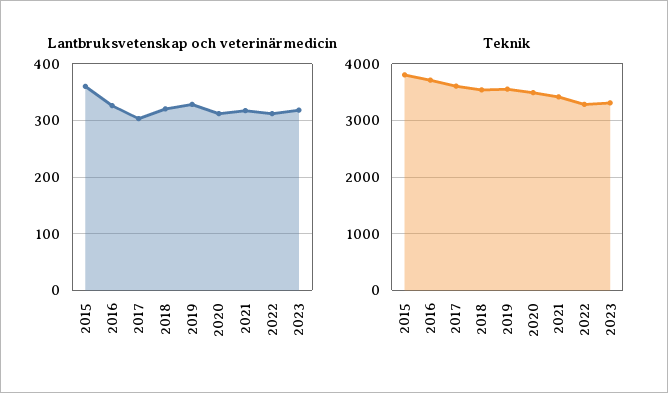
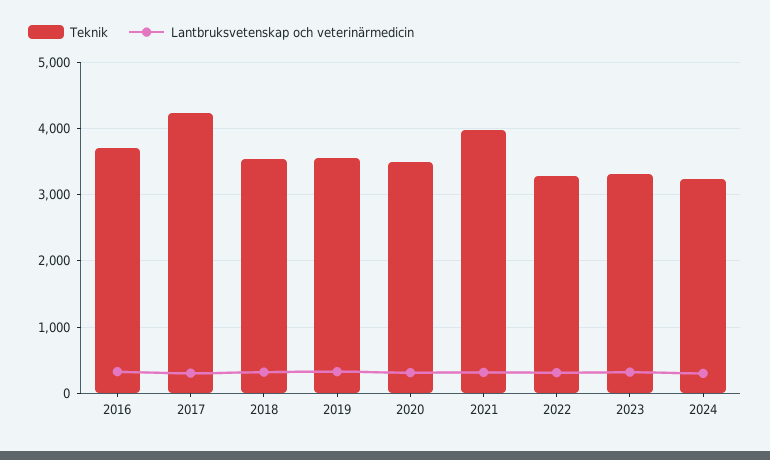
Lantbruksvetenskap och veterinärmedicin, 2015: 360 -> none
Teknik, 2015: 3800 -> none
Teknik, 2017: 3600 -> 4200
Teknik, 2021: 3400 -> 4000
Teknik, 2024: none -> 3200
Lantbruksvetenskap och veterinärmedicin, 2024: none -> 300

